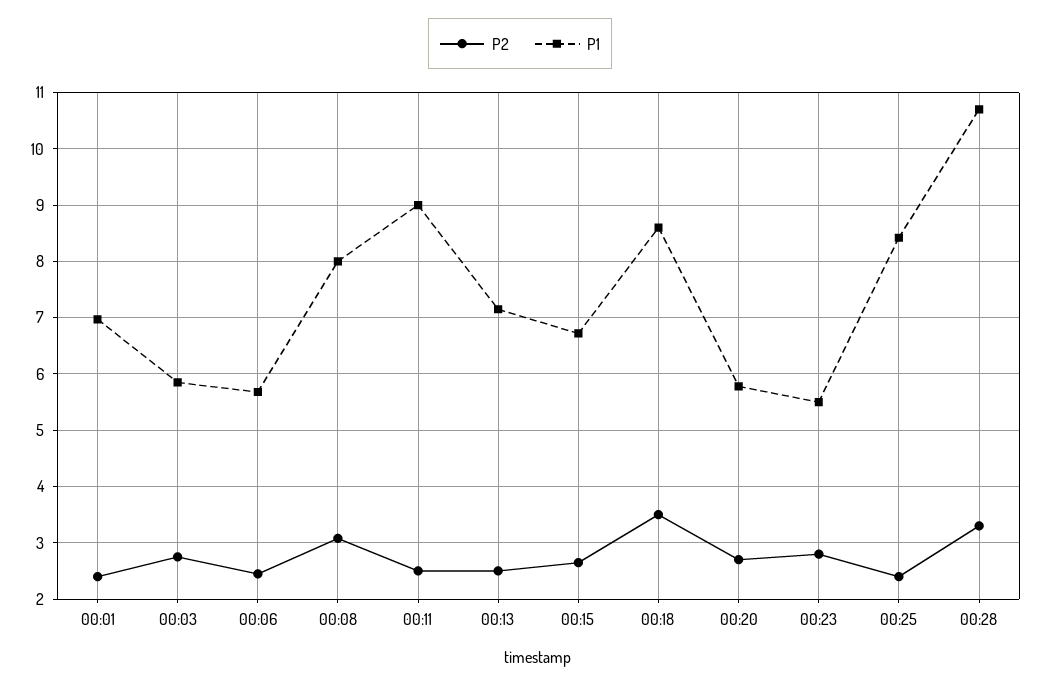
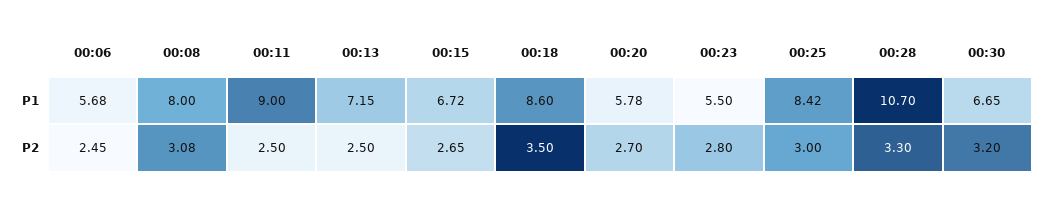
P2, 00:01: 2.4 -> none
P1, 00:01: 7 -> none
P2, 00:03: 2.8 -> none
P1, 00:03: 5.8 -> none
P2, 00:25: 2.4 -> 3
P1, 00:30: none -> 6.65
P2, 00:30: none -> 3.2

